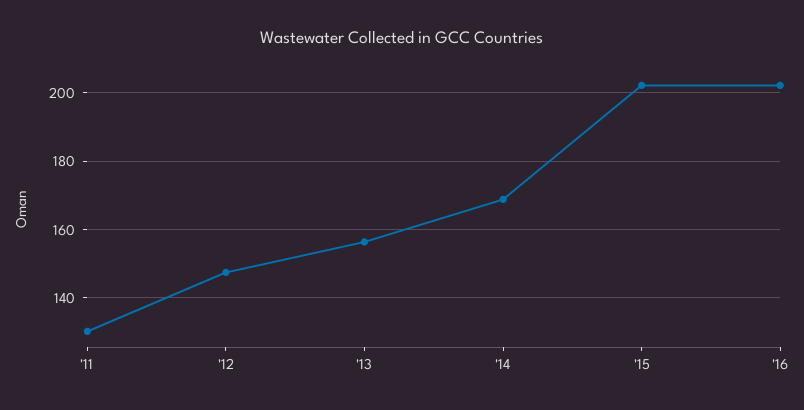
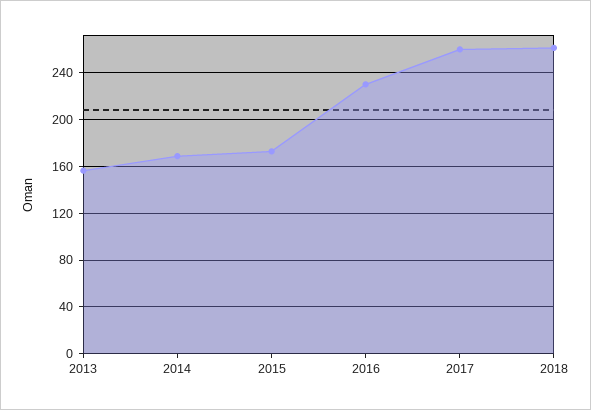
'11: 130 -> none
'12: 148 -> none
'15: 202 -> 170
'16: 202 -> 230
2017: none -> 260
2018: none -> 260

